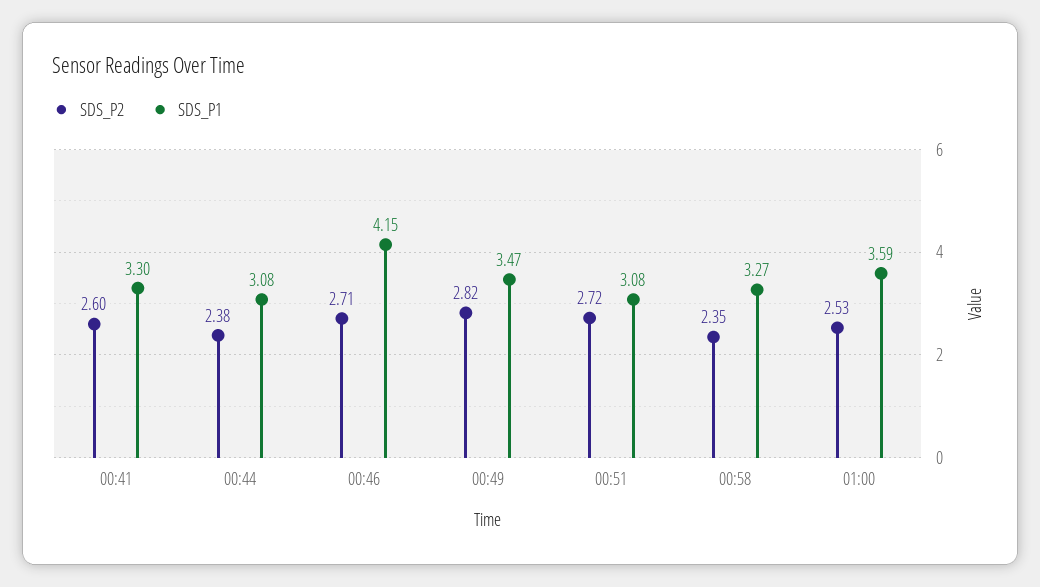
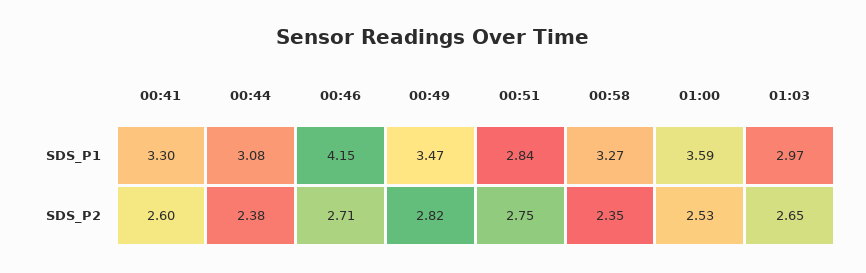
SDS_P2, 00:51: 2.72 -> 2.75
SDS_P1, 00:51: 3.08 -> 2.84
SDS_P1, 01:03: none -> 2.97
SDS_P2, 01:03: none -> 2.65

